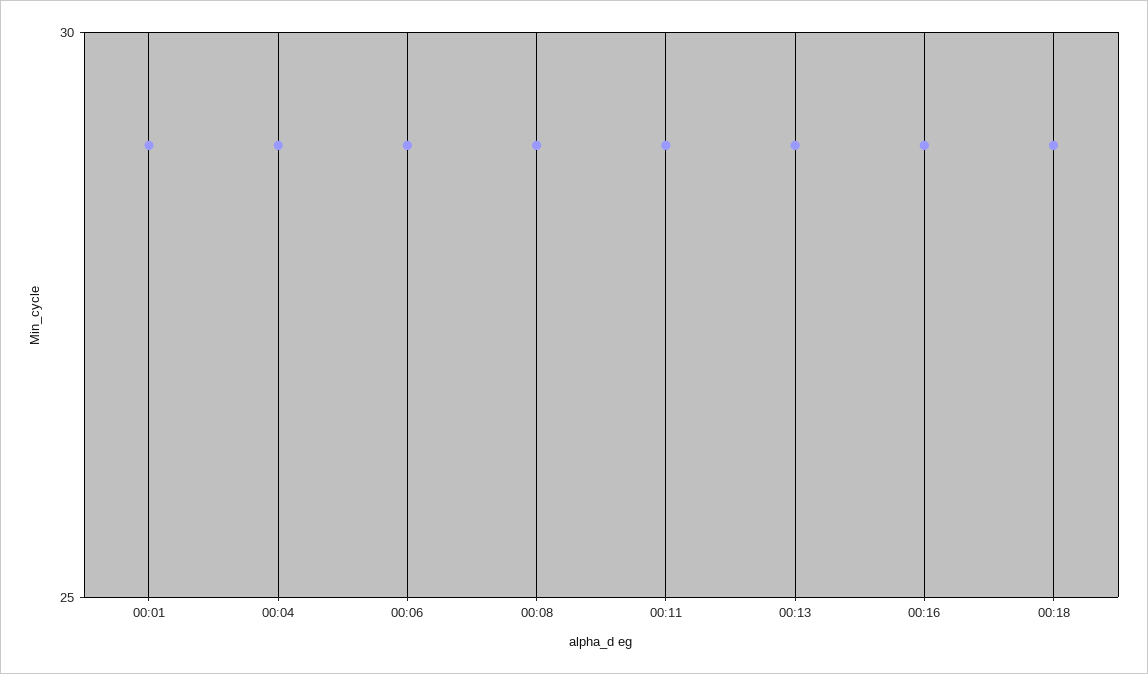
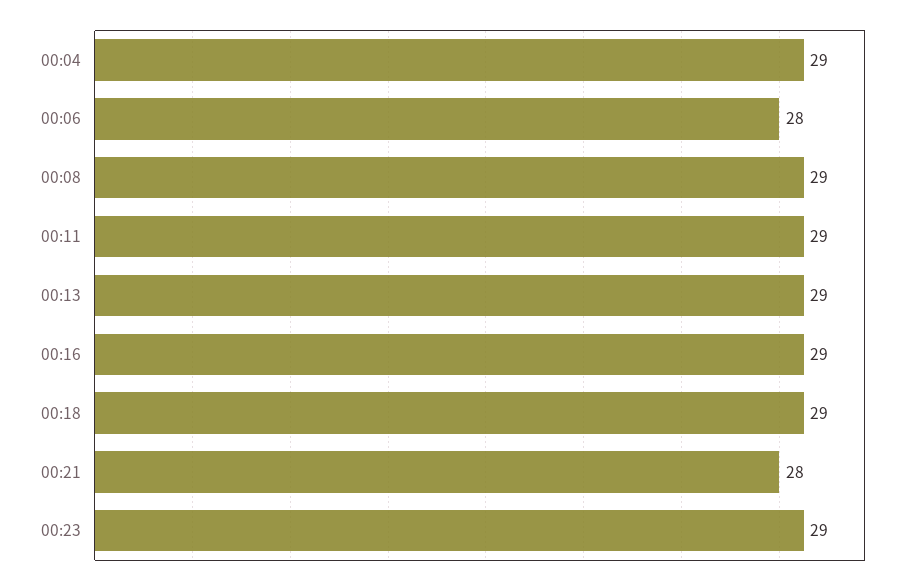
00:01: 29 -> none
00:06: 29 -> 28
00:21: none -> 28
00:23: none -> 29

